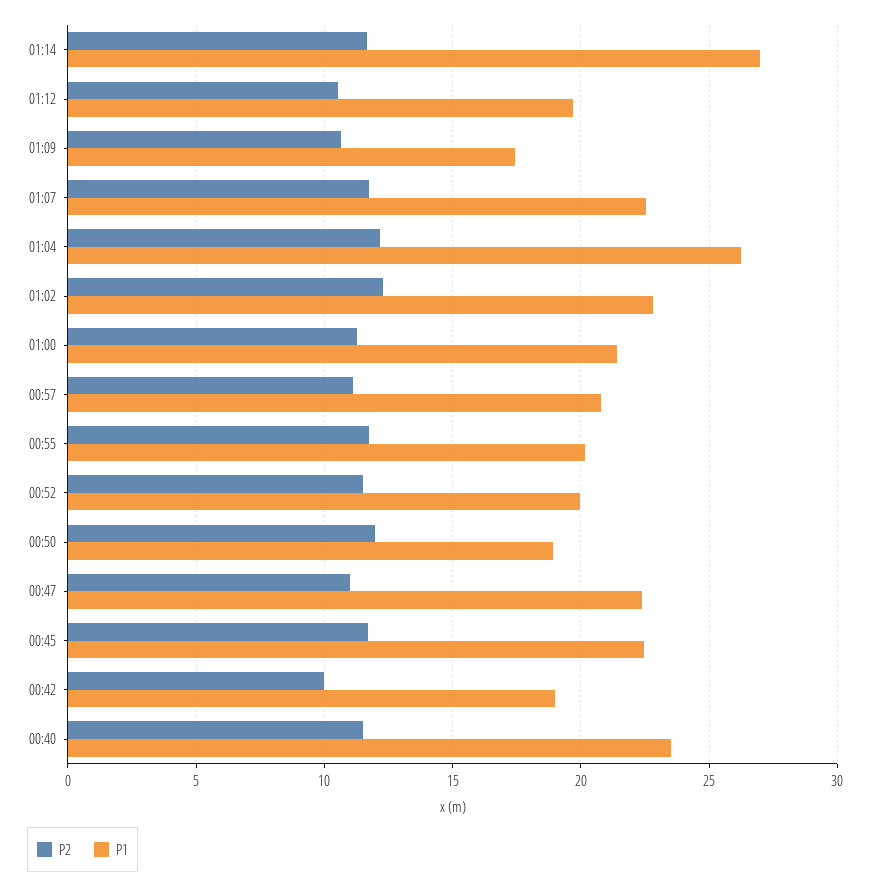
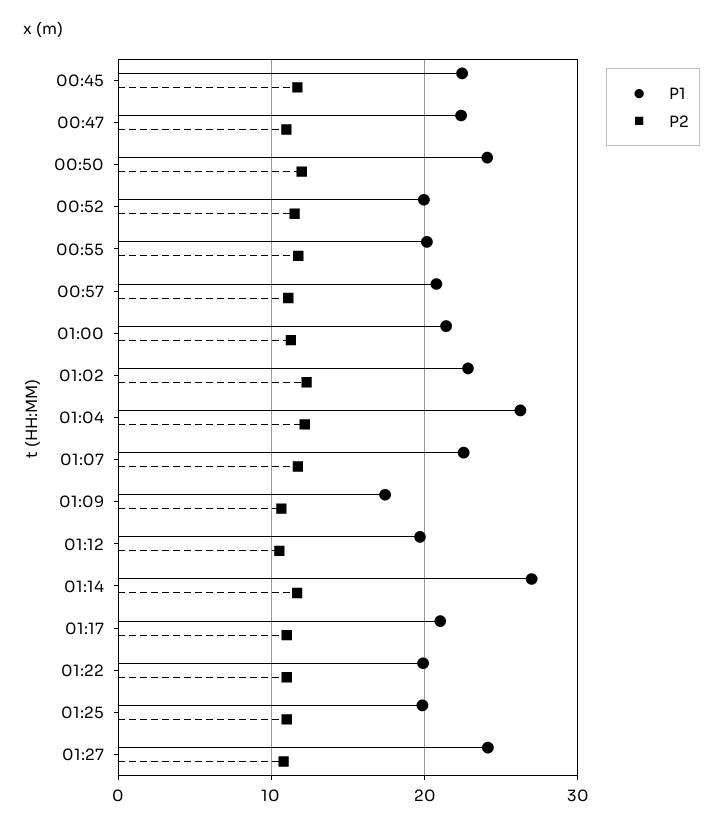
P1, 00:50: 19 -> 24
P2, 00:42: 10 -> none
P1, 00:42: 19 -> none
P2, 00:40: 11.5 -> none
P1, 00:40: 23.5 -> none
P1, 01:17: none -> 21
P2, 01:17: none -> 11
P1, 01:22: none -> 20
P2, 01:22: none -> 11
P1, 01:25: none -> 20
P2, 01:25: none -> 11
P1, 01:27: none -> 24
P2, 01:27: none -> 11

